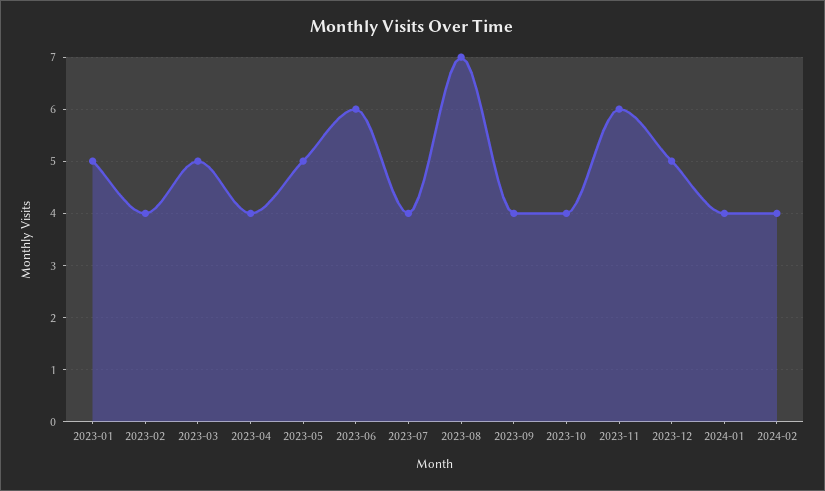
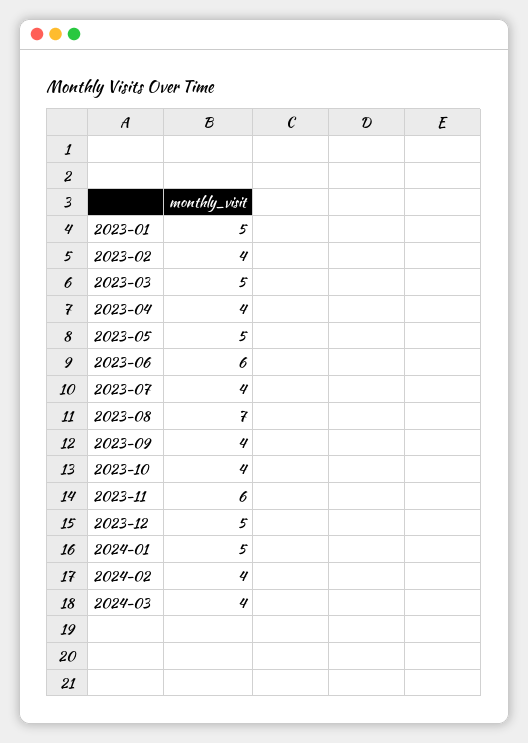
2024-01: 4 -> 5
2024-03: none -> 4

